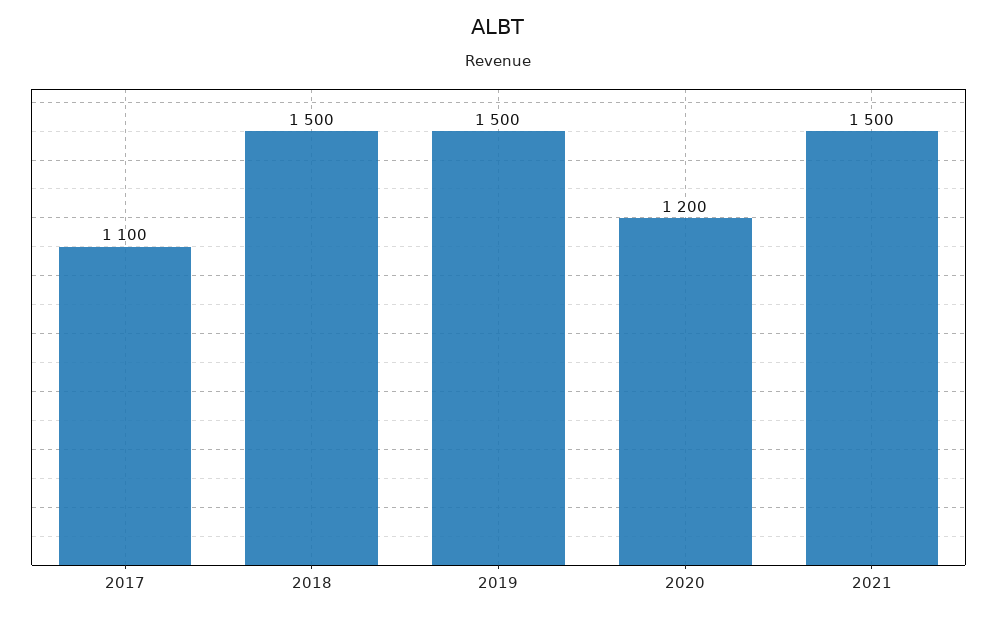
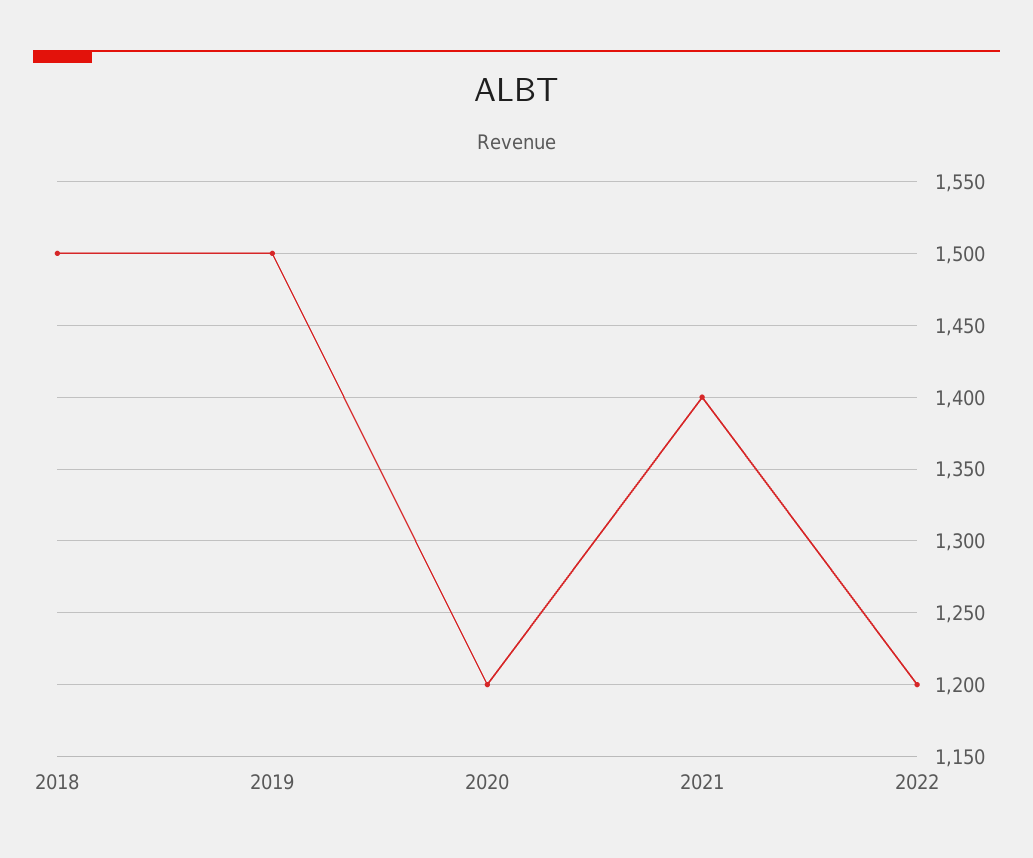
2017: 1100 -> none
2021: 1500 -> 1400
2022: none -> 1200

